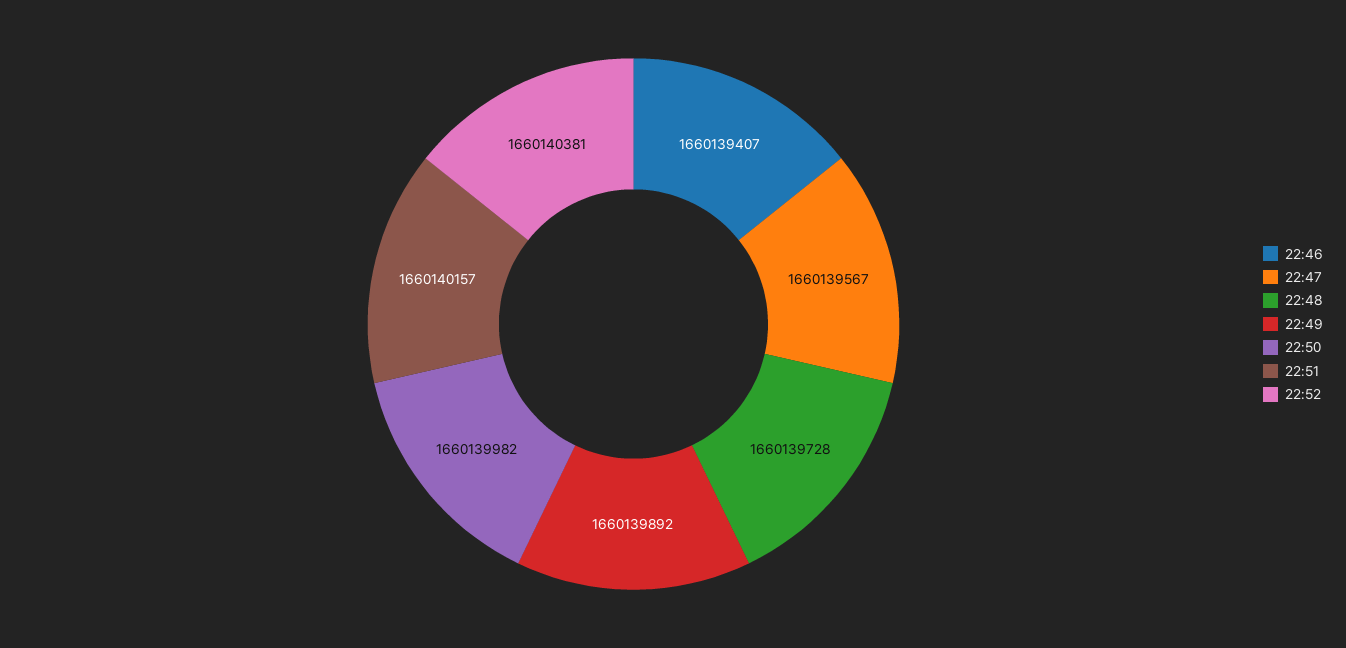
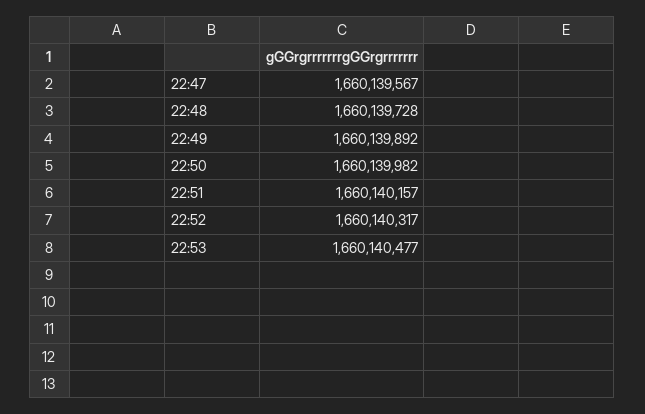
22:46: 1660139407 -> none
22:52: 1660140381 -> 1660140317
22:53: none -> 1660140477

